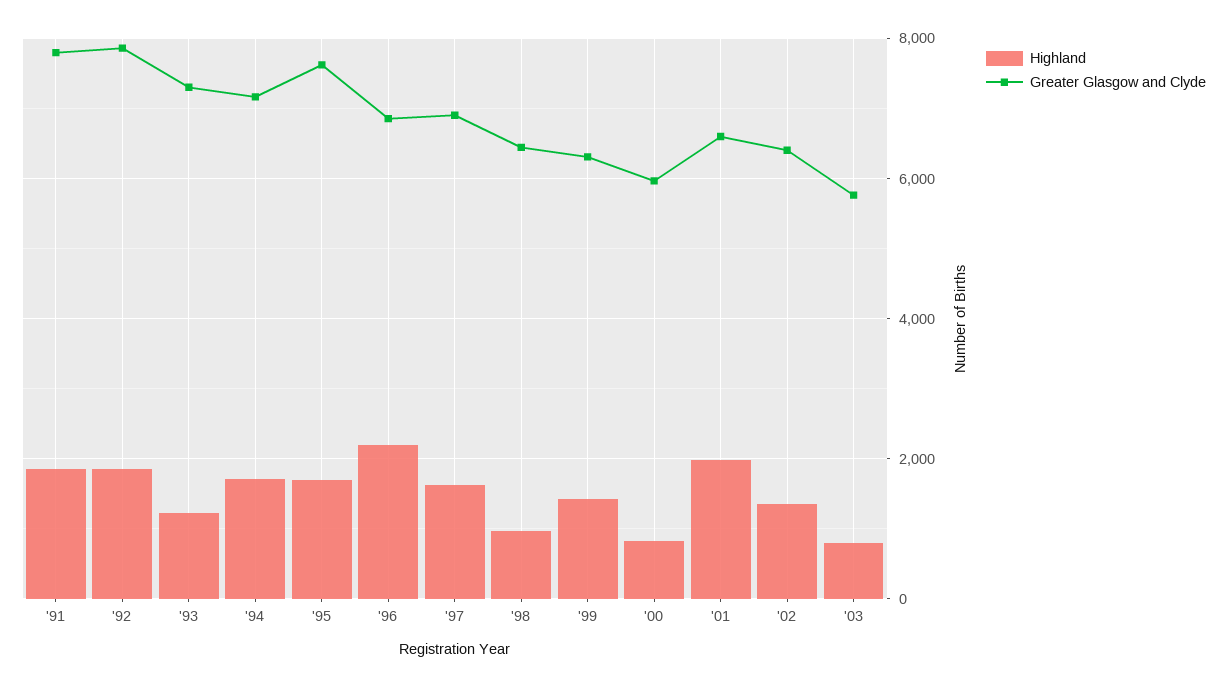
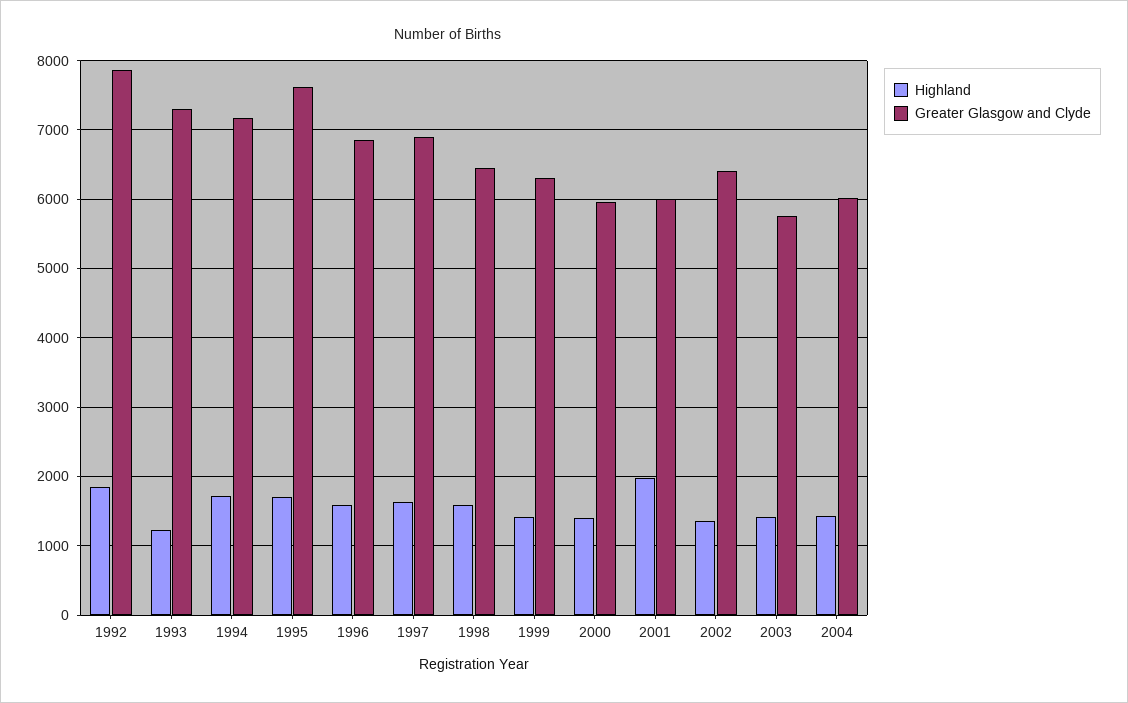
Highland, '91: 1800 -> none
Greater Glasgow and Clyde, '91: 7800 -> none
Highland, '96: 2200 -> 1600
Highland, '98: 1000 -> 1600
Highland, '00: 800 -> 1400
Greater Glasgow and Clyde, '01: 6600 -> 6000
Highland, '03: 800 -> 1400
Highland, 2004: none -> 1400
Greater Glasgow and Clyde, 2004: none -> 6000

